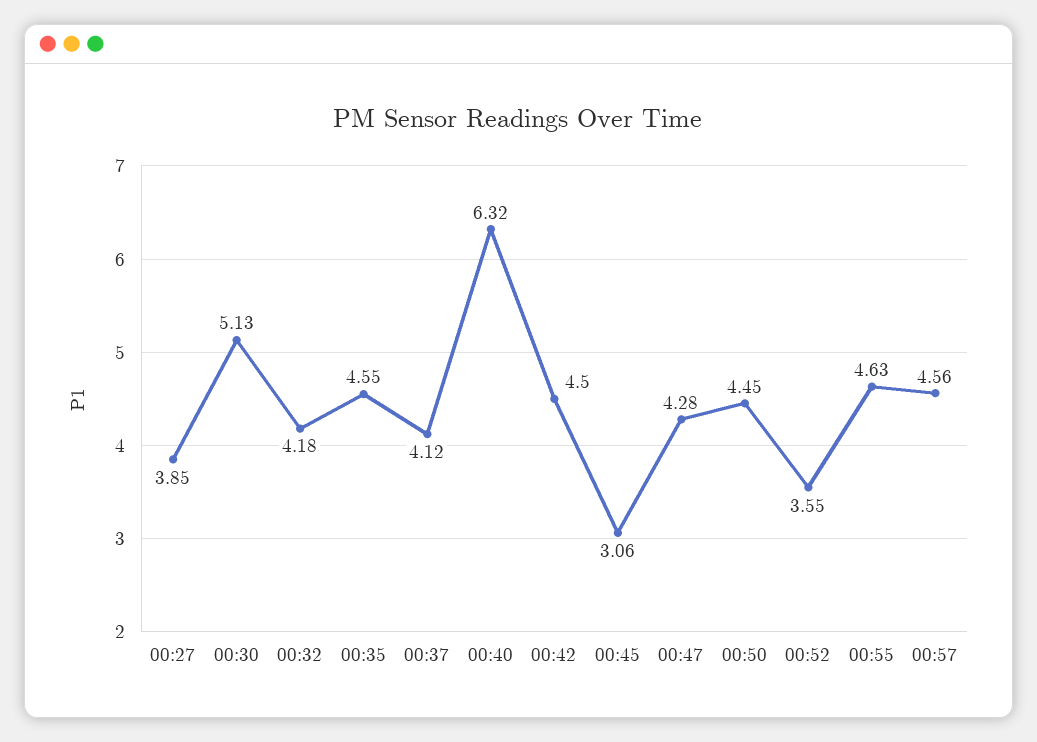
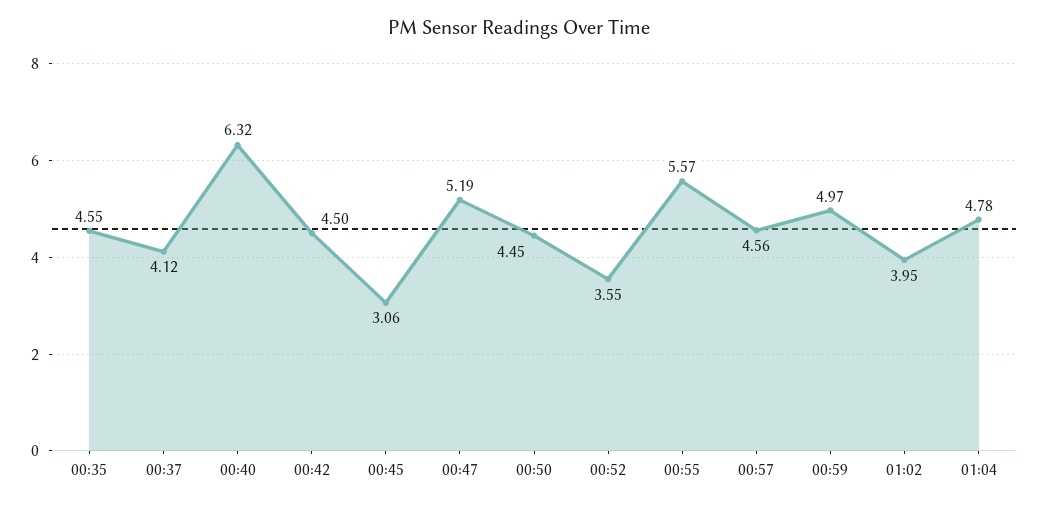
00:27: 3.85 -> none
00:30: 5.13 -> none
00:32: 4.18 -> none
00:47: 4.28 -> 5.19
00:55: 4.63 -> 5.57
00:59: none -> 4.97
01:02: none -> 3.95
01:04: none -> 4.78

